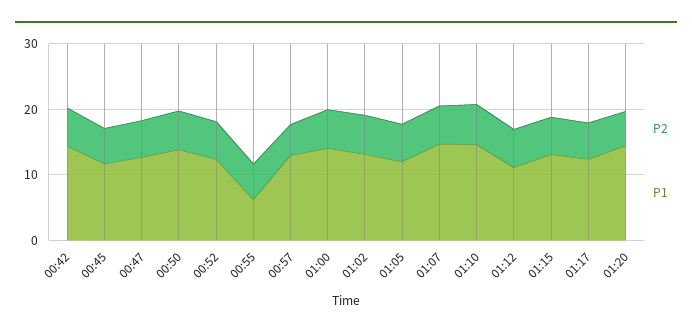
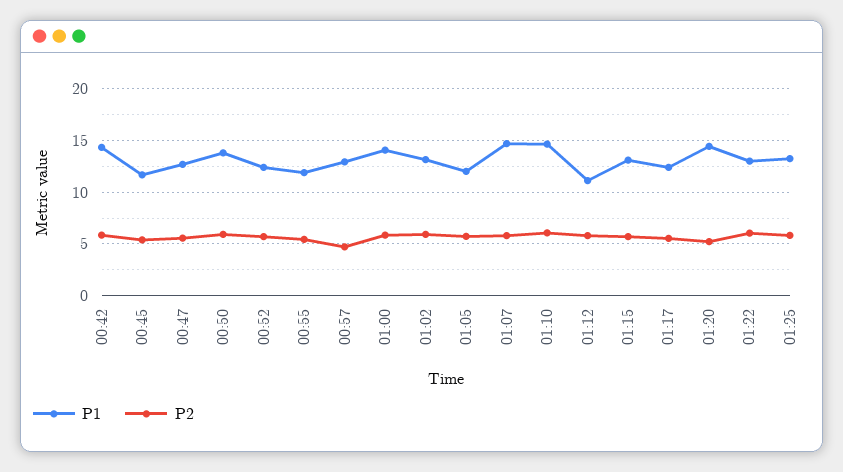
P1, 00:55: 6 -> 12
P1, 01:22: none -> 13
P2, 01:22: none -> 6
P1, 01:25: none -> 13
P2, 01:25: none -> 6

